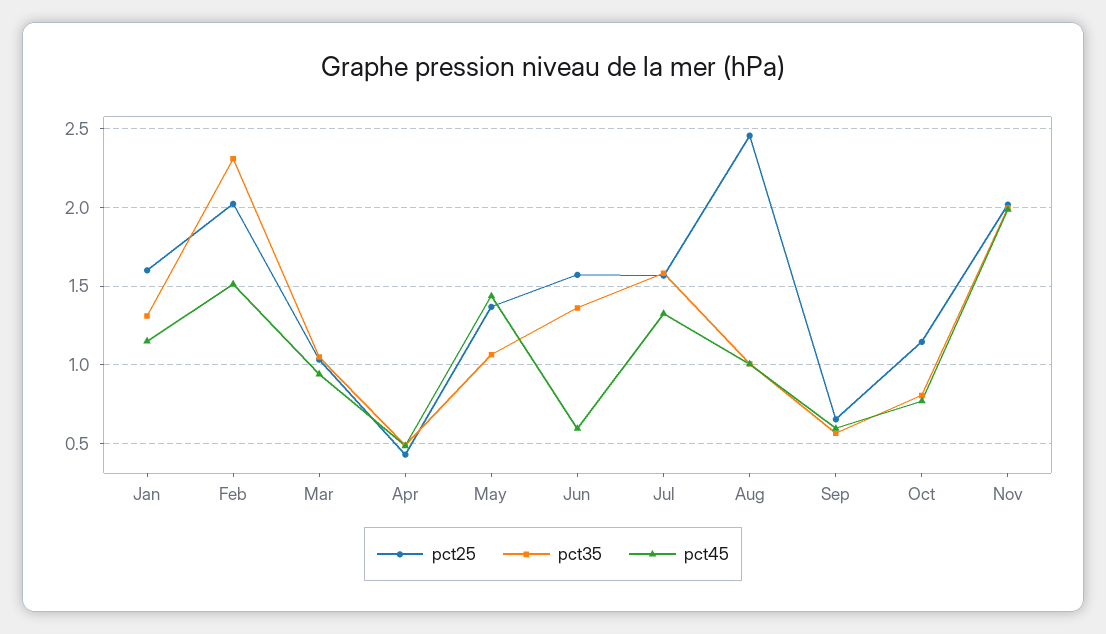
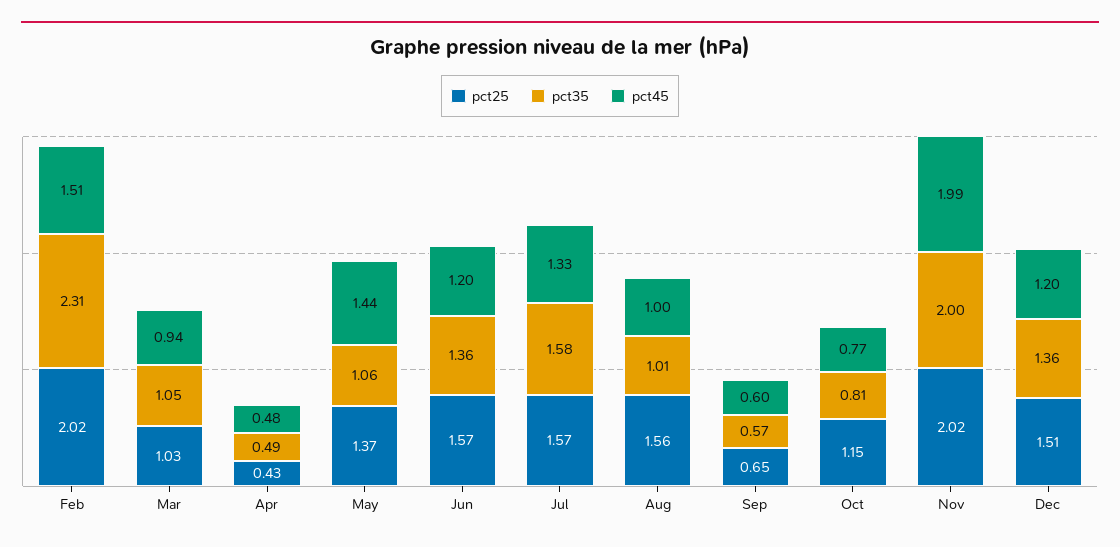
pct25, Jan: 1.6 -> none
pct35, Jan: 1.3 -> none
pct45, Jan: 1.15 -> none
pct45, Jun: 0.6 -> 1.2
pct25, Aug: 2.45 -> 1.56
pct25, Dec: none -> 1.51
pct35, Dec: none -> 1.36
pct45, Dec: none -> 1.2

